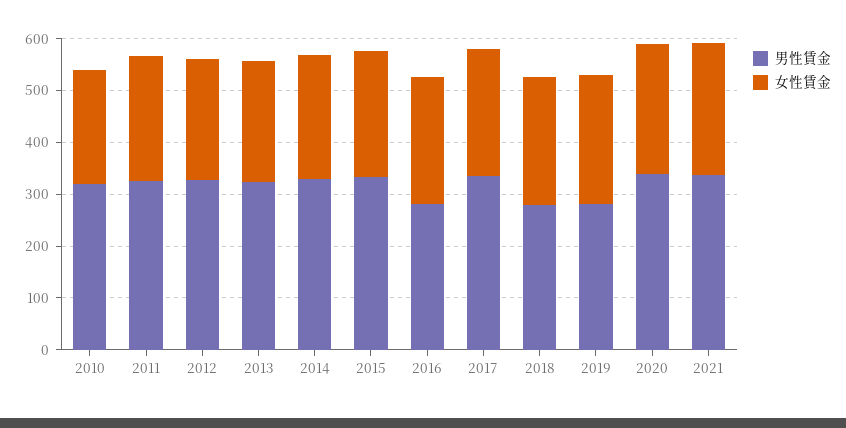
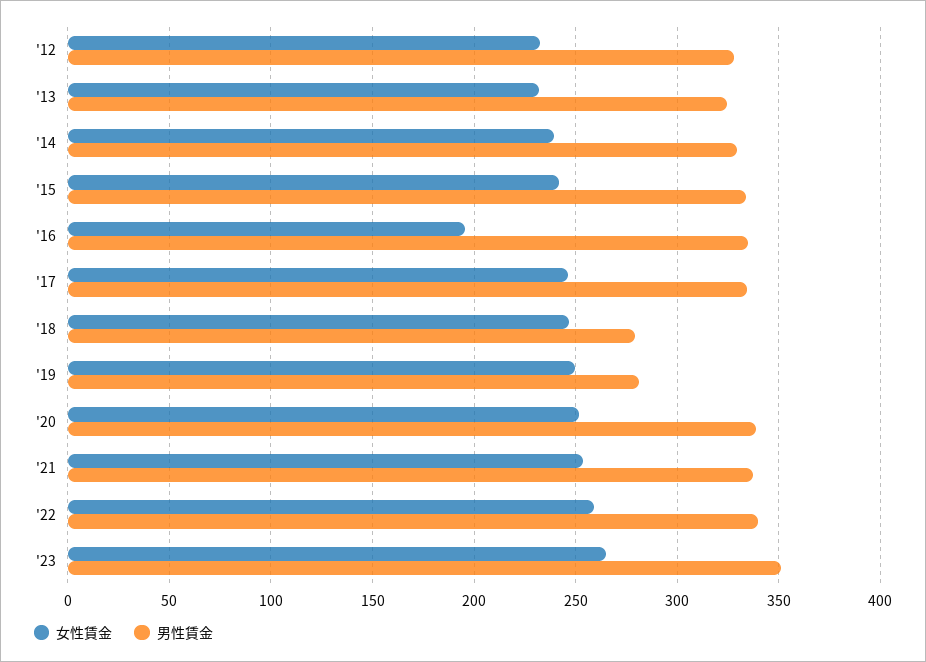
男性賃金, 2010: 320 -> none
女性賃金, 2010: 220 -> none
男性賃金, 2011: 320 -> none
女性賃金, 2011: 240 -> none
男性賃金, 2016: 280 -> 335
女性賃金, 2016: 240 -> 195
女性賃金, '22: none -> 260
男性賃金, '22: none -> 340
女性賃金, '23: none -> 265
男性賃金, '23: none -> 350

